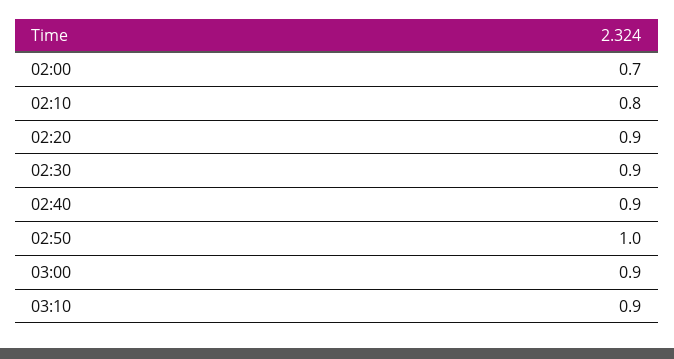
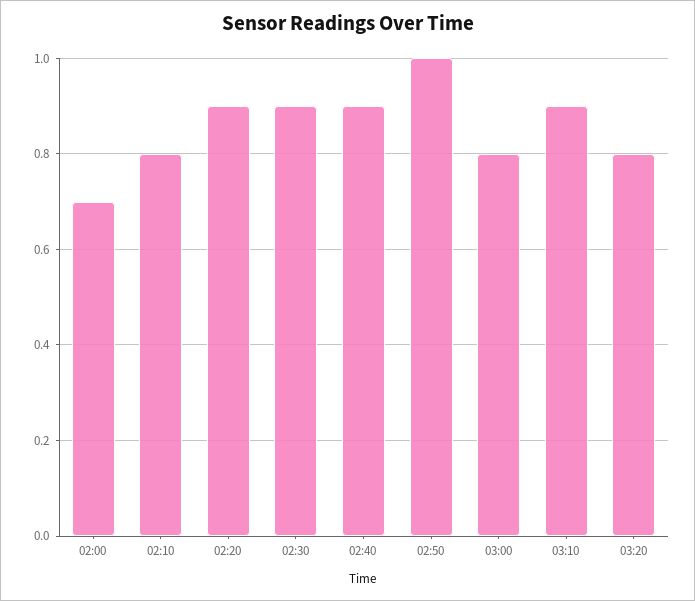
03:00: 0.9 -> 0.8
03:20: none -> 0.8

